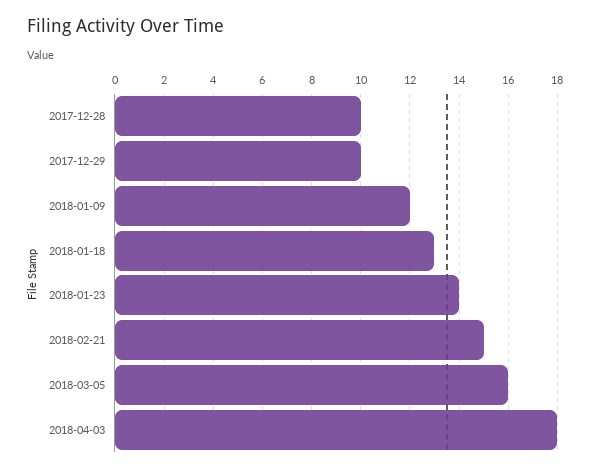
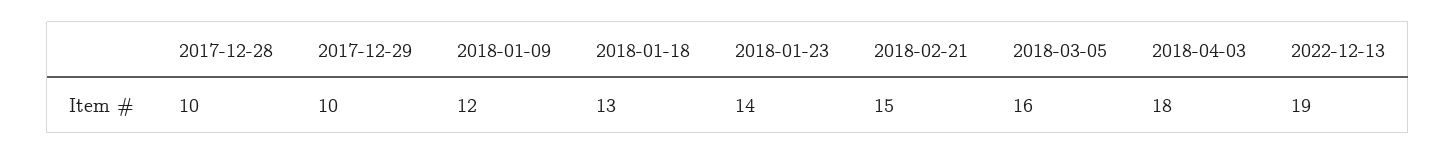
2022-12-13: none -> 19

